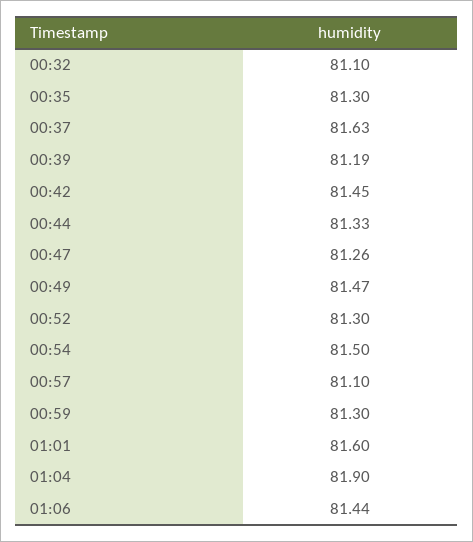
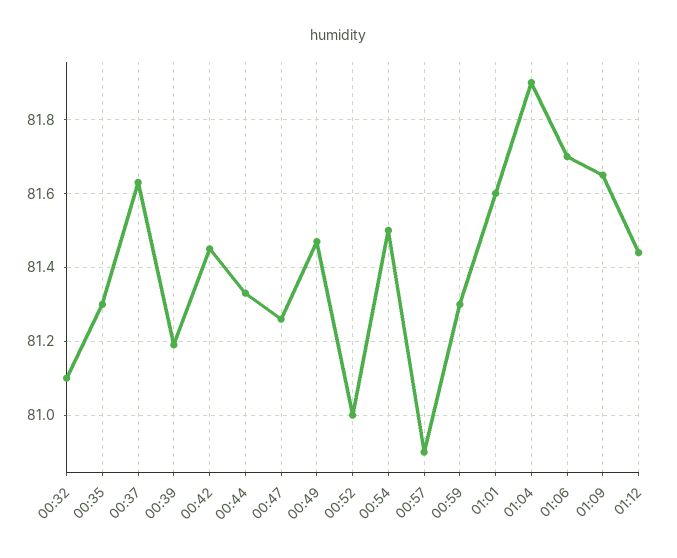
00:52: 81.3 -> 81
00:57: 81.1 -> 80.9
01:06: 81.44 -> 81.7
01:09: none -> 81.65
01:12: none -> 81.45

